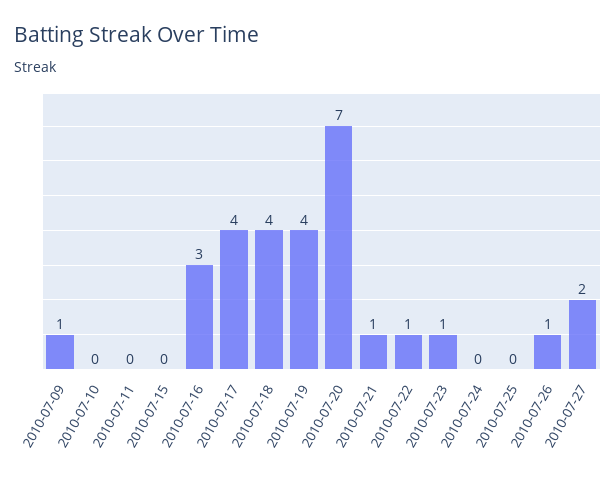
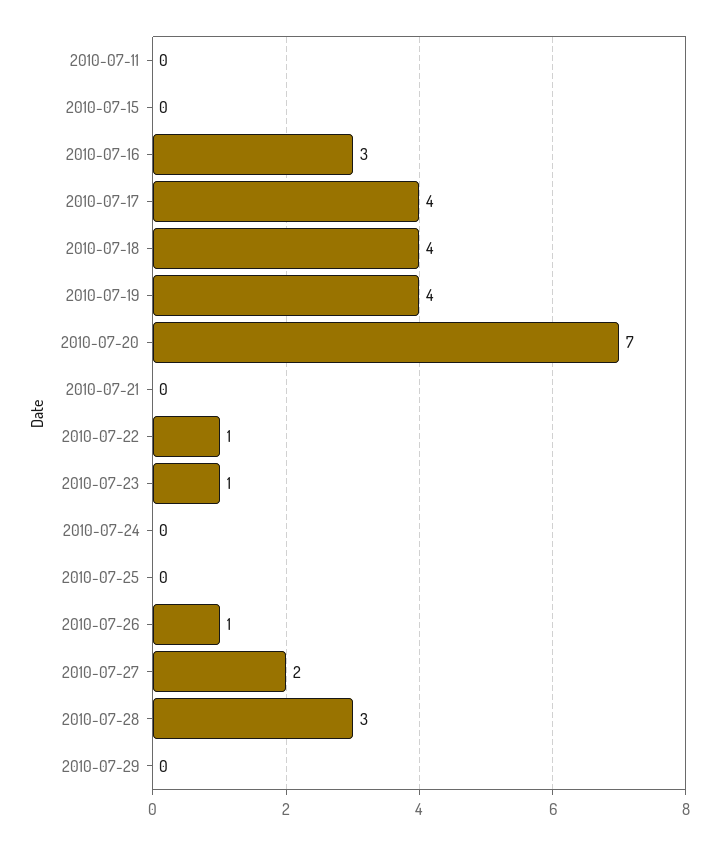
2010-07-09: 1 -> none
2010-07-10: 0 -> none
2010-07-21: 1 -> 0
2010-07-28: none -> 3
2010-07-29: none -> 0

